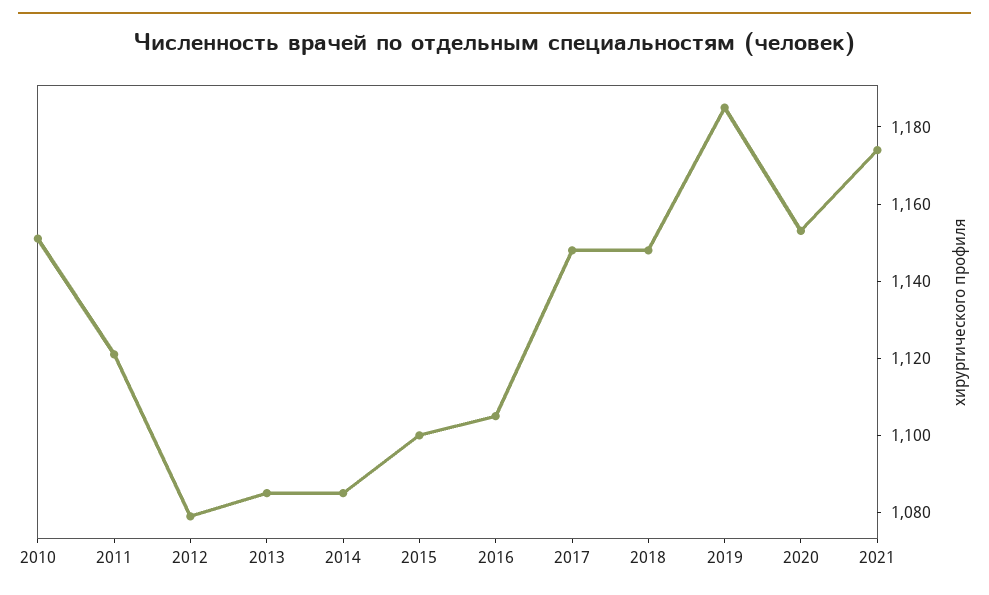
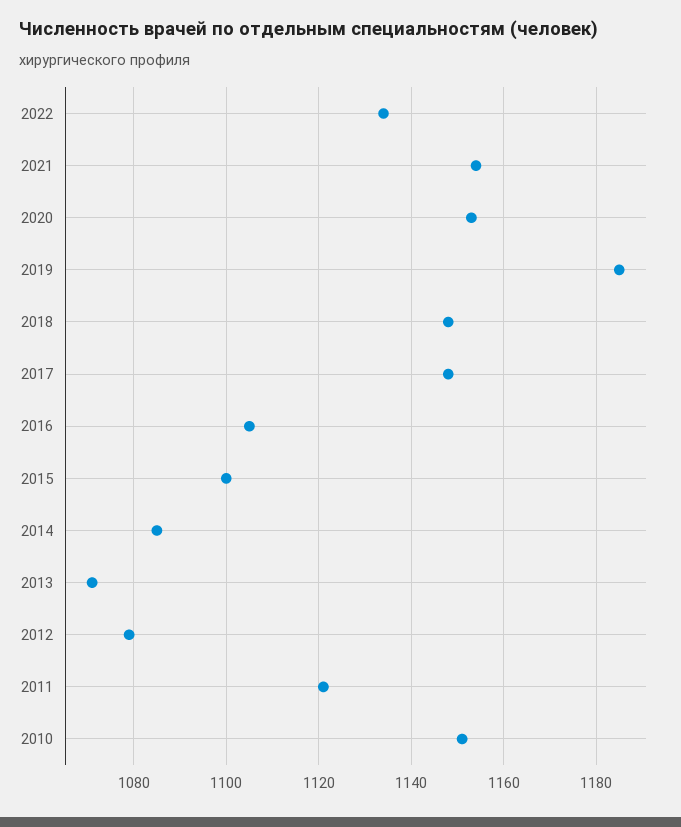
2013: 1085 -> 1070
2021: 1175 -> 1155
2022: none -> 1135

